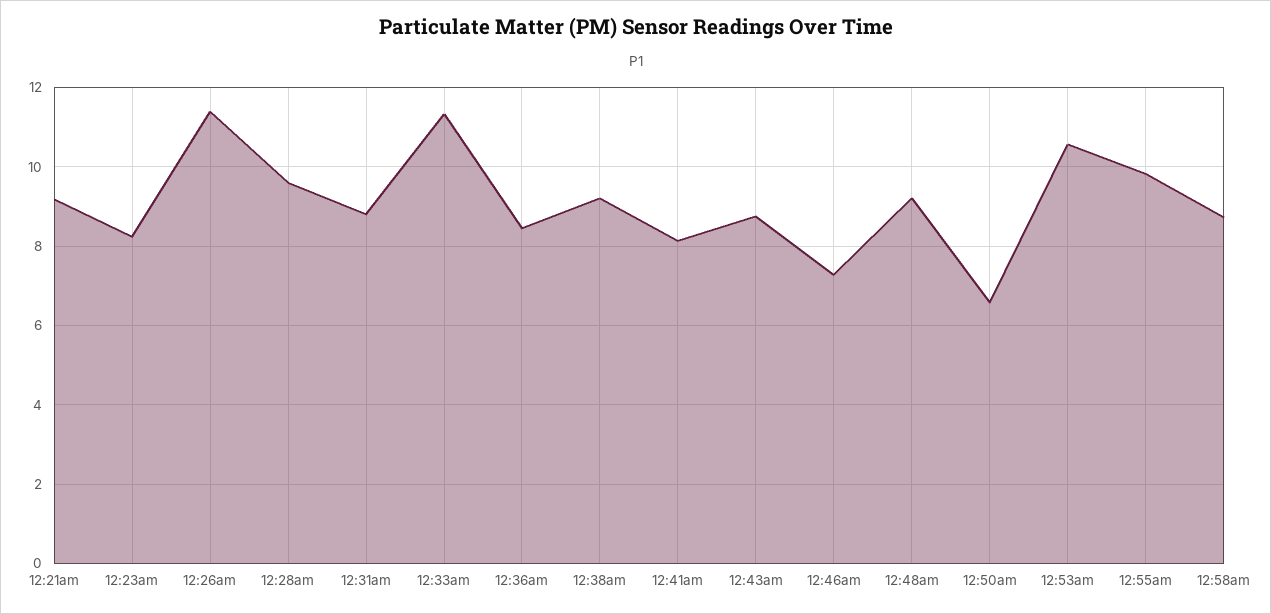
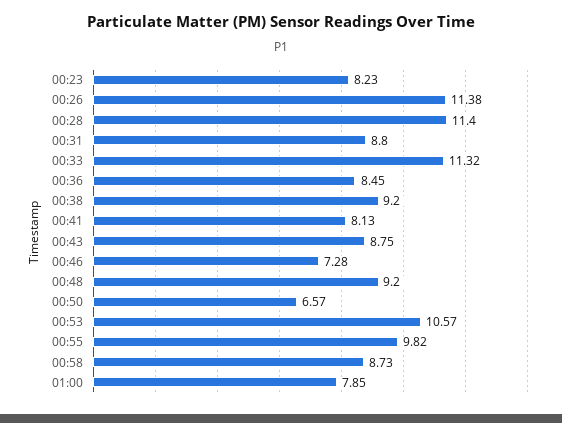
12:21am: 9.2 -> none
12:28am: 9.6 -> 11.4
01:00: none -> 7.85

